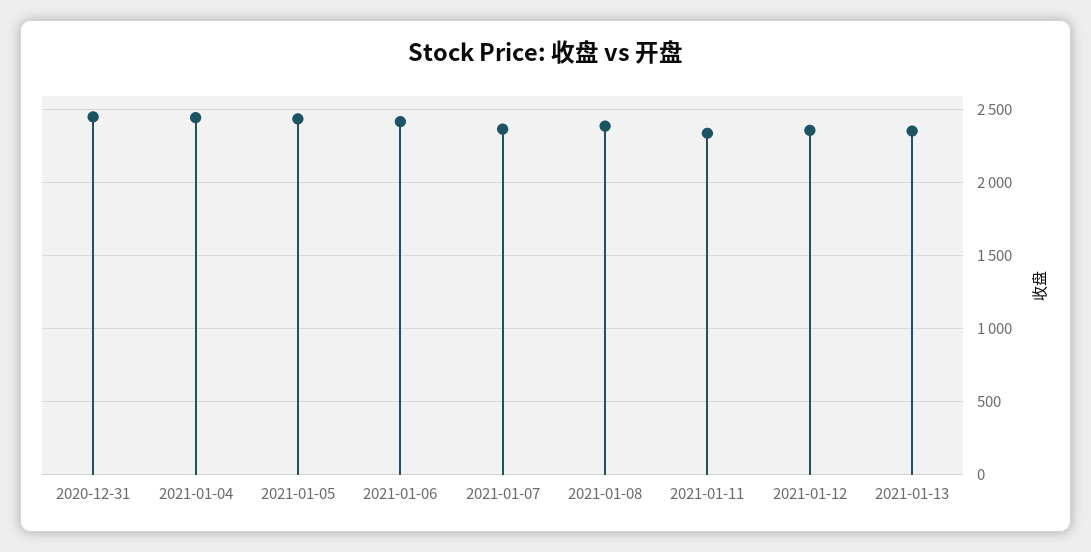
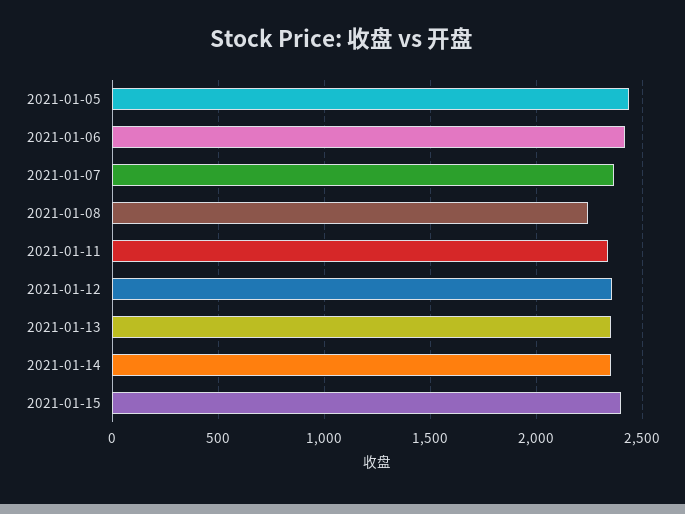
2020-12-31: 2450 -> none
2021-01-04: 2450 -> none
2021-01-08: 2400 -> 2250
2021-01-14: none -> 2350
2021-01-15: none -> 2400

